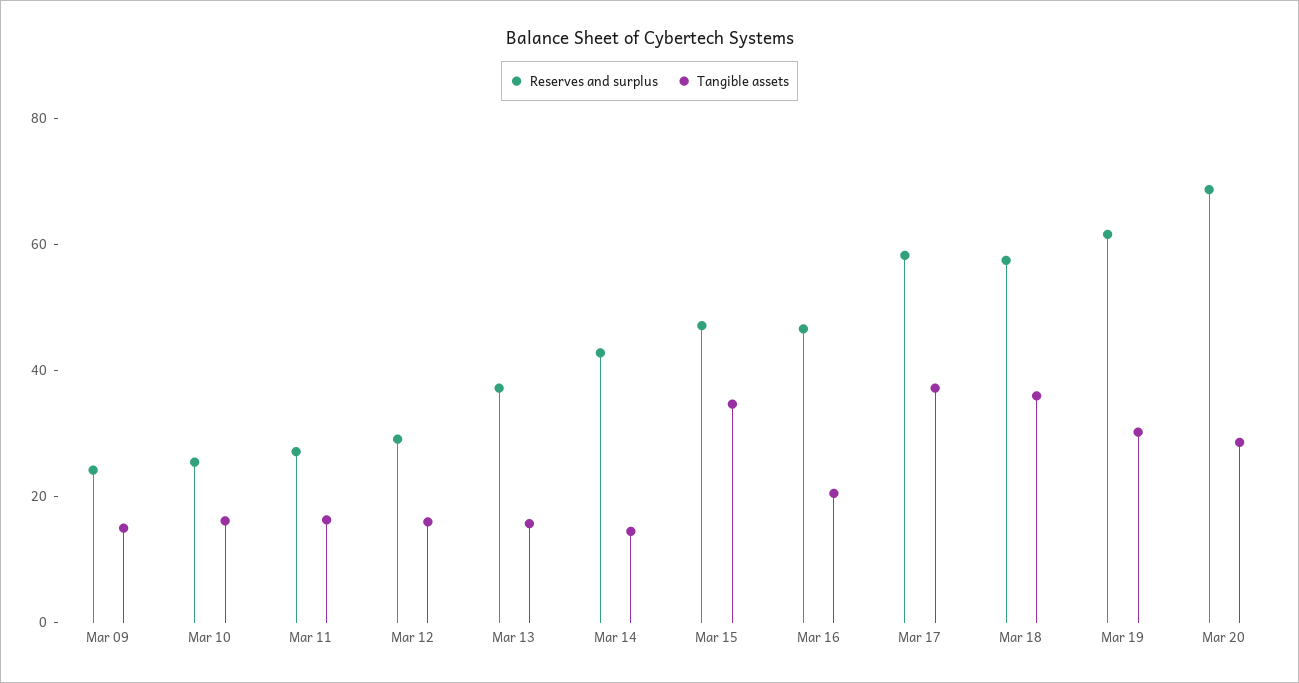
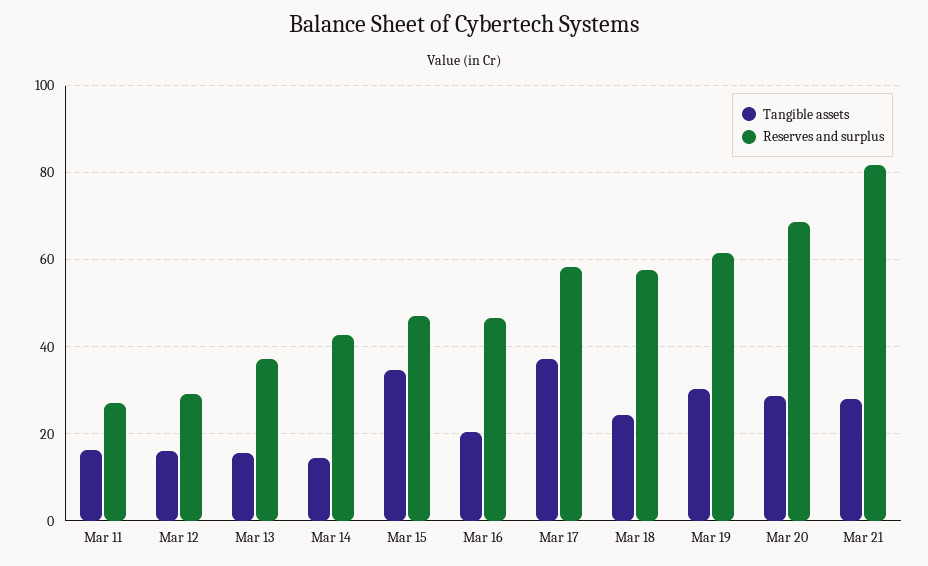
Reserves and surplus, Mar 09: 25 -> none
Tangible assets, Mar 09: 15 -> none
Reserves and surplus, Mar 10: 25 -> none
Tangible assets, Mar 10: 15 -> none
Tangible assets, Mar 18: 35 -> 24
Tangible assets, Mar 21: none -> 28
Reserves and surplus, Mar 21: none -> 82

